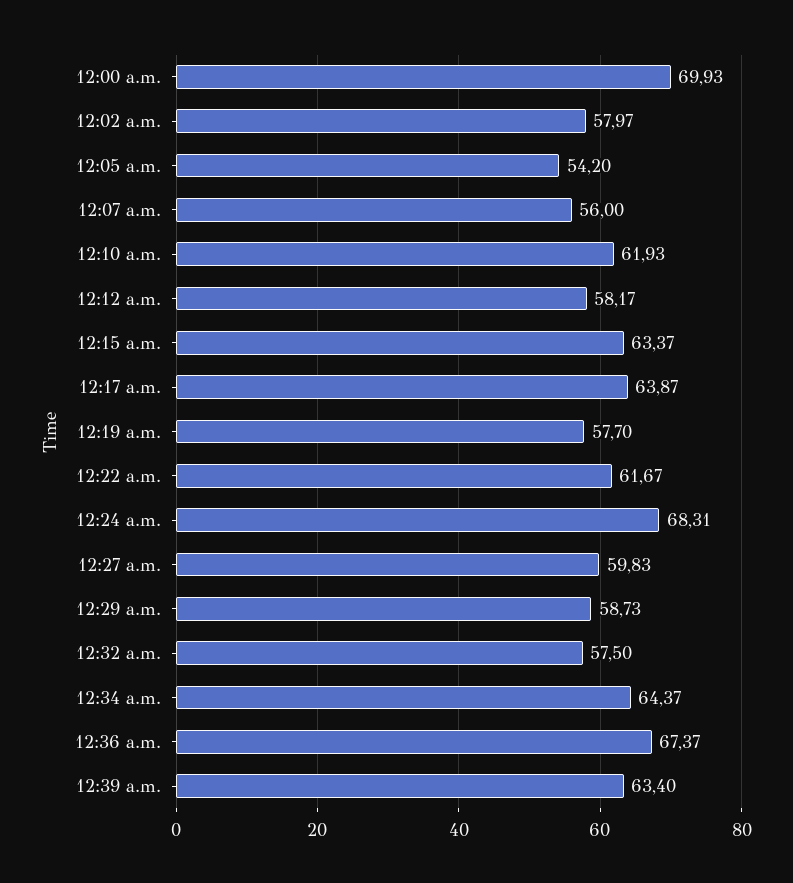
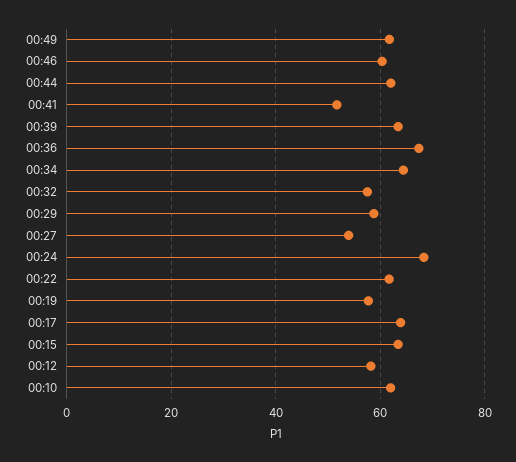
12:00 a.m.: 69.93 -> none
12:02 a.m.: 57.97 -> none
12:05 a.m.: 54.2 -> none
12:07 a.m.: 56 -> none
12:27 a.m.: 59.83 -> 54
00:49: none -> 62
00:46: none -> 60
00:44: none -> 62
00:41: none -> 52

